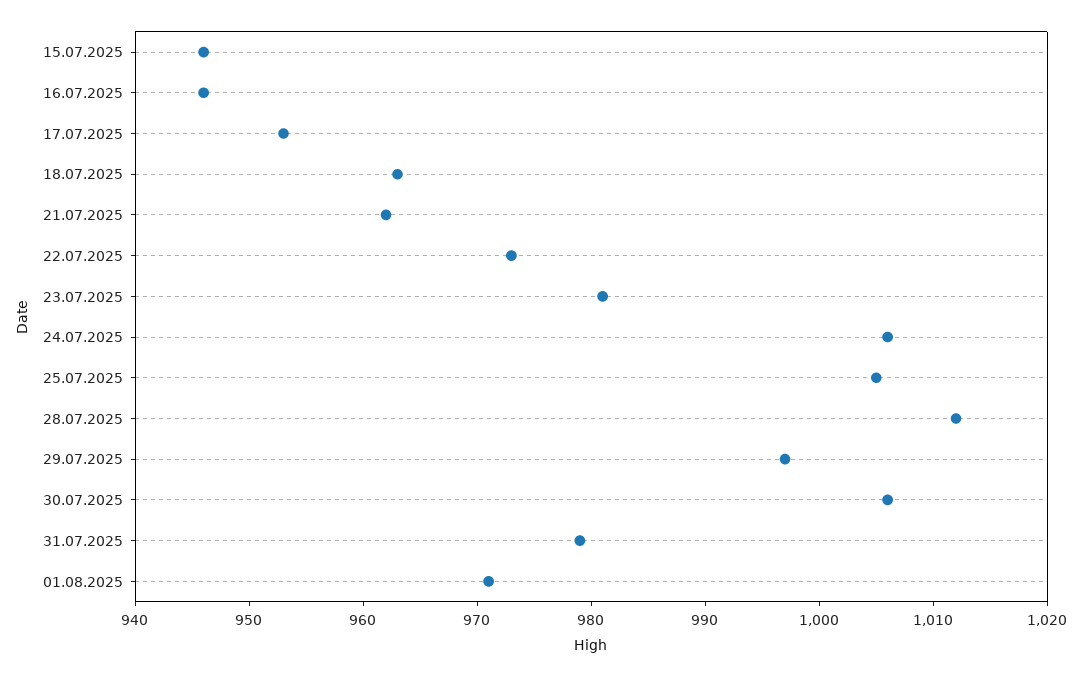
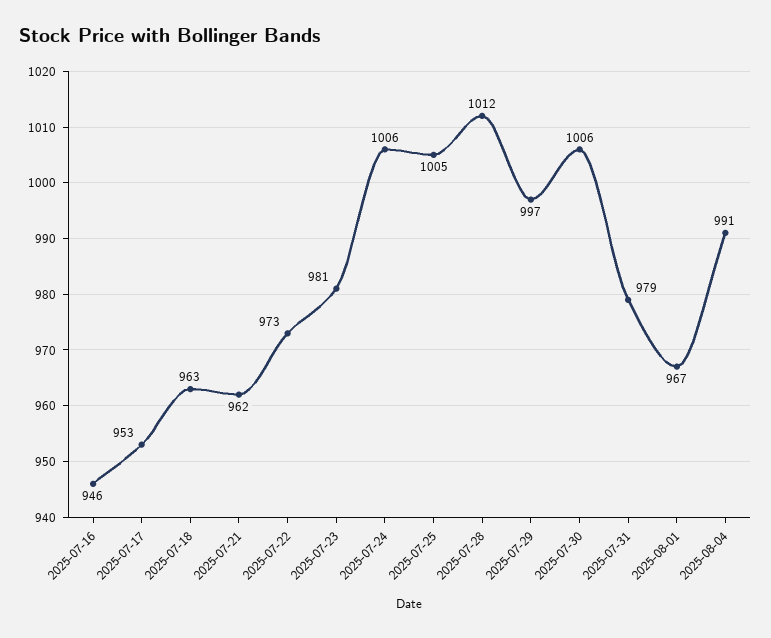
15.07.2025: 946 -> none
01.08.2025: 971 -> 967
2025-08-04: none -> 991

